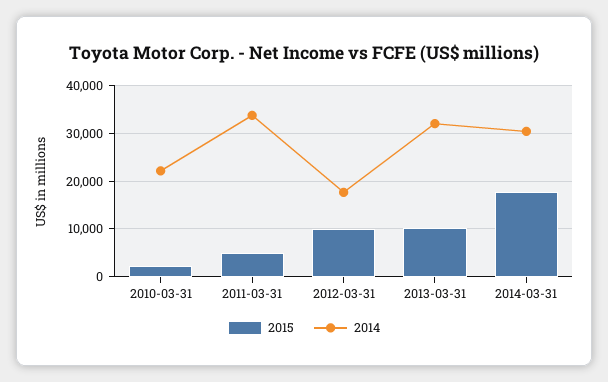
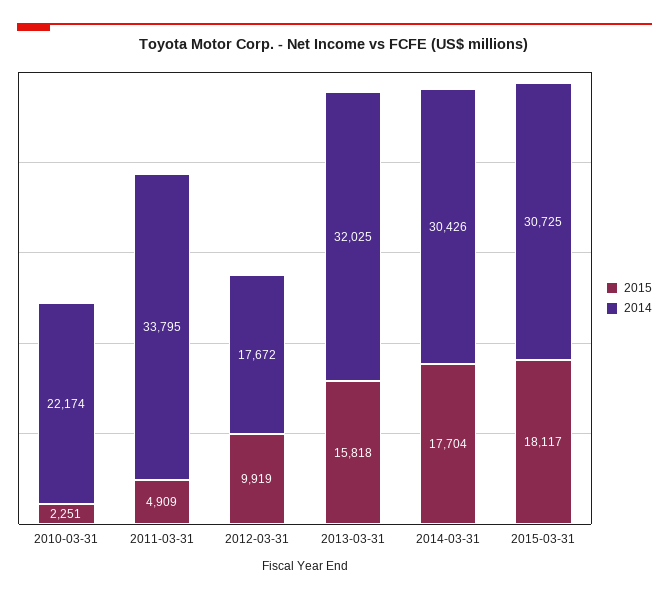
2015, 2013-03-31: 10000 -> 15818
2015, 2015-03-31: none -> 18117
2014, 2015-03-31: none -> 30725

